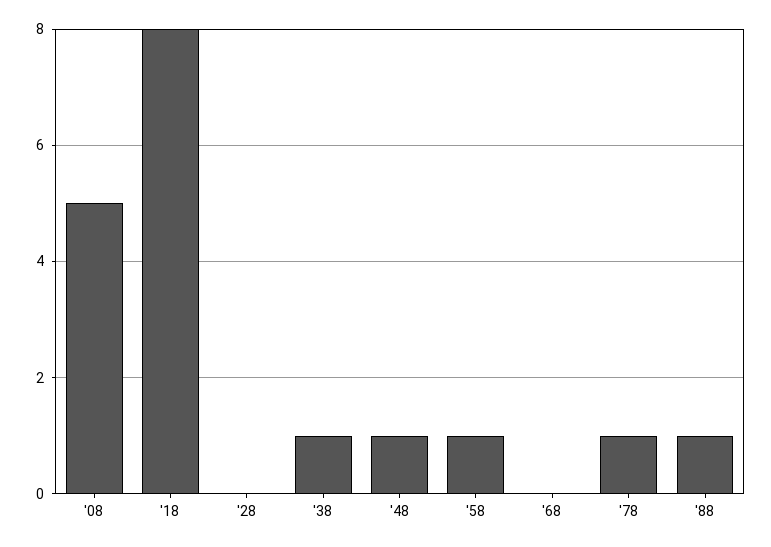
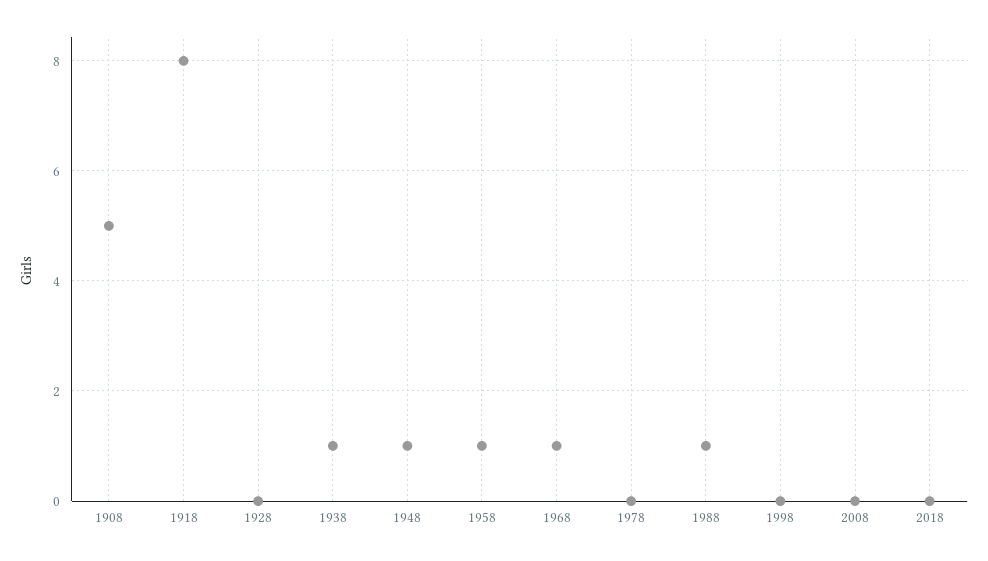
'68: 0 -> 1
'78: 1 -> 0
1998: none -> 0
2008: none -> 0
2018: none -> 0

